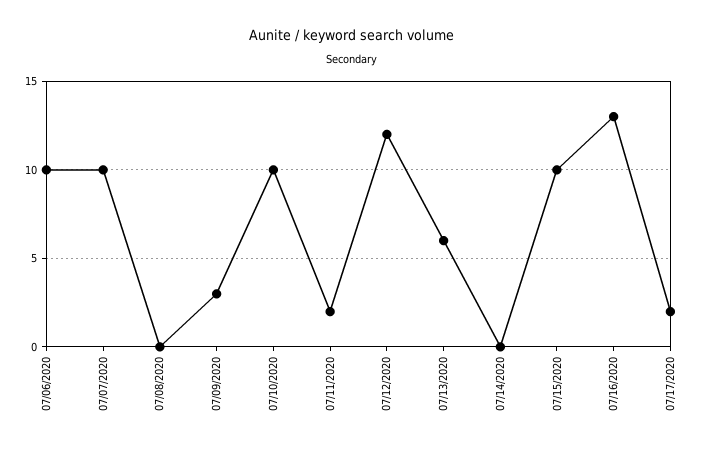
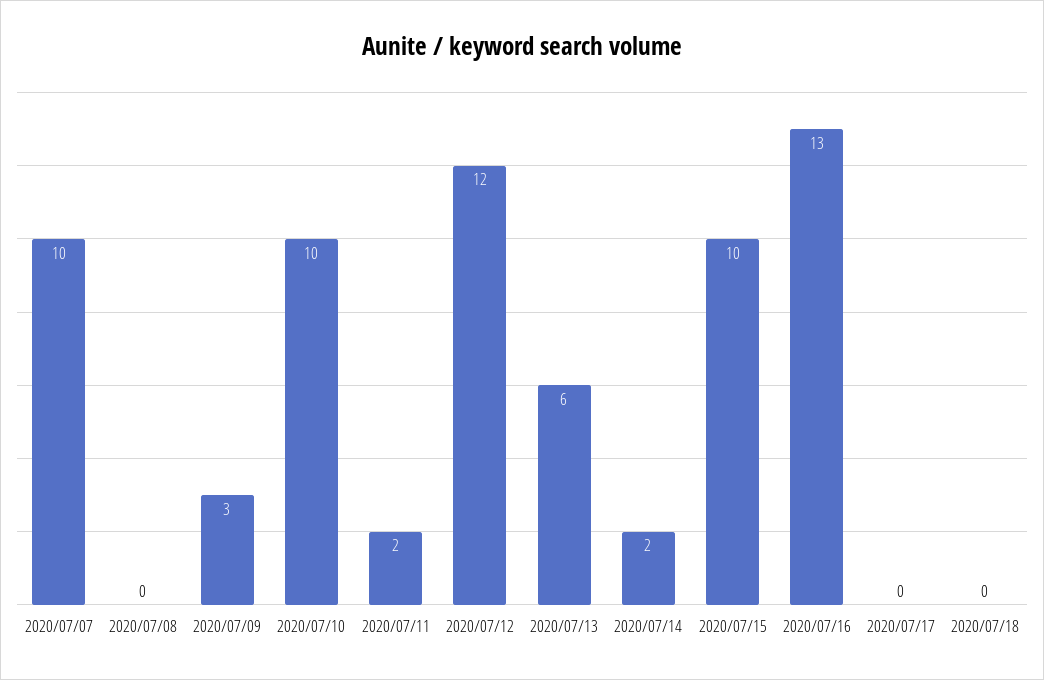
07/06/2020: 10 -> none
07/14/2020: 0 -> 2
07/17/2020: 2 -> 0
2020/07/18: none -> 0

